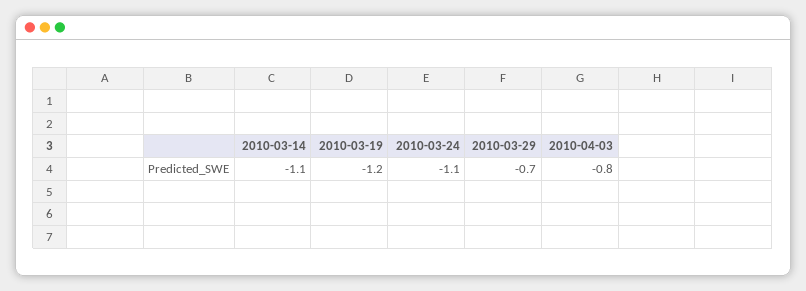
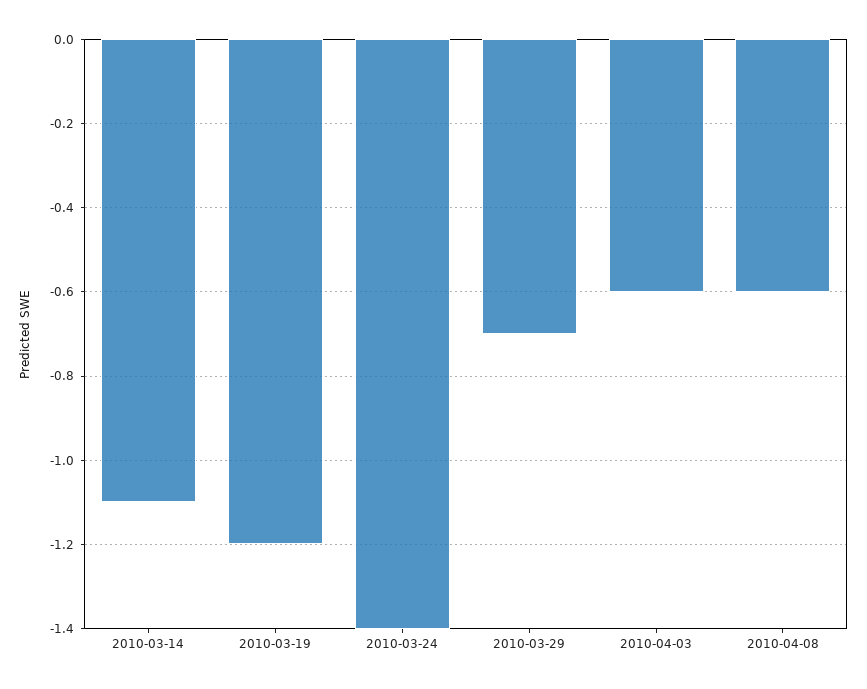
2010-03-24: -1.1 -> -1.4
2010-04-03: -0.8 -> -0.6
2010-04-08: none -> -0.6

